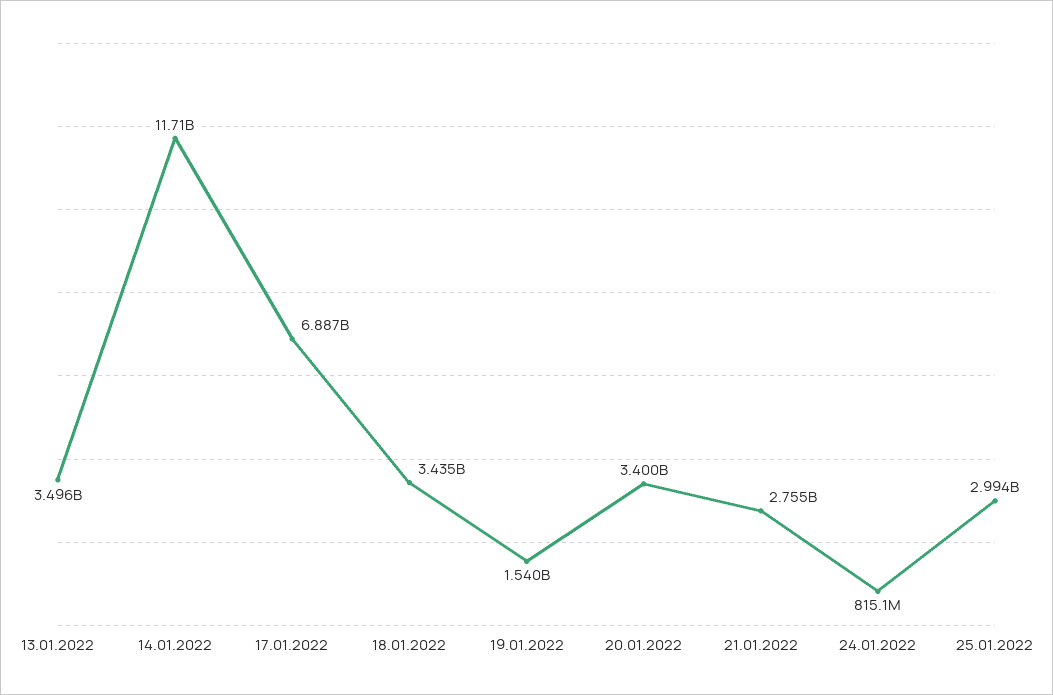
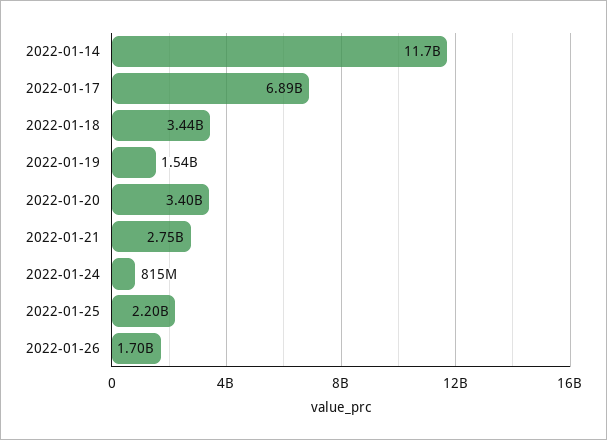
13.01.2022: 3496000000 -> none
25.01.2022: 2994000000 -> 2200000000
2022-01-26: none -> 1700000000

